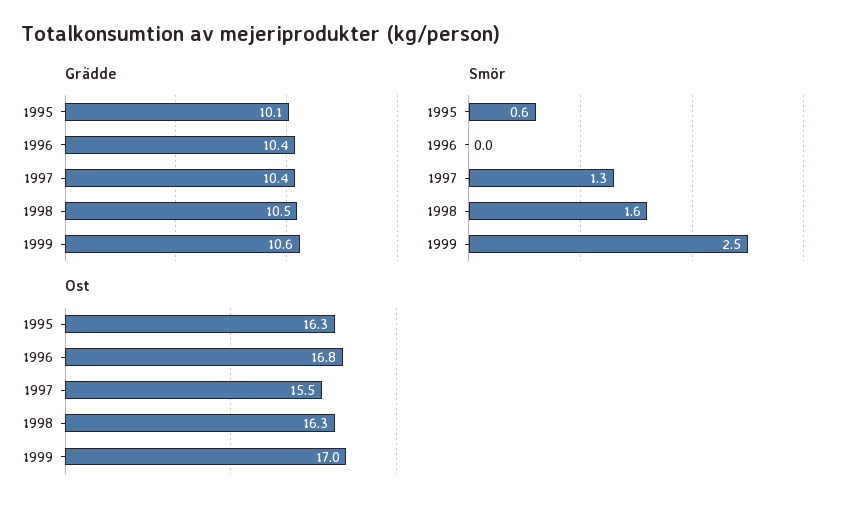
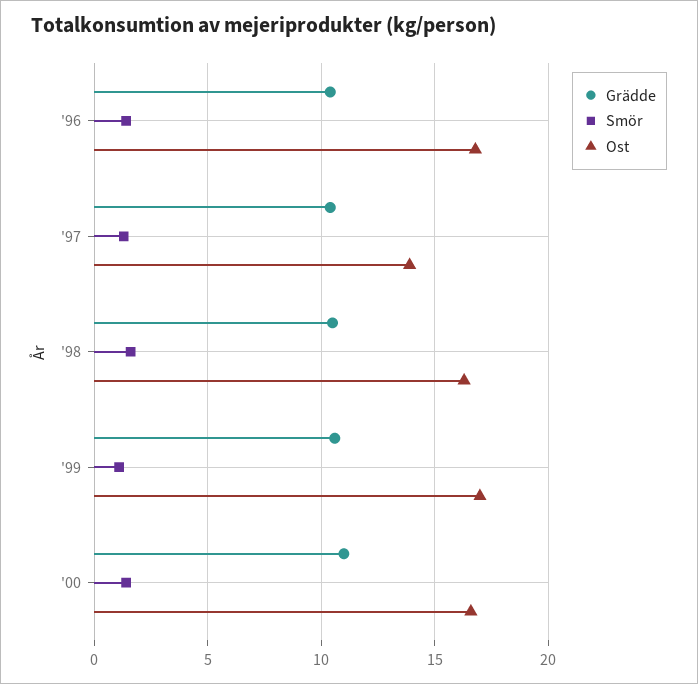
Grädde, 1995: 10.1 -> none
Smör, 1995: 0.6 -> none
Smör, 1996: 0 -> 1.5
Smör, 1999: 2.5 -> 1
Ost, 1995: 16.3 -> none
Ost, 1997: 15.5 -> 14
Grädde, '00: none -> 11
Smör, '00: none -> 1.5
Ost, '00: none -> 16.5

